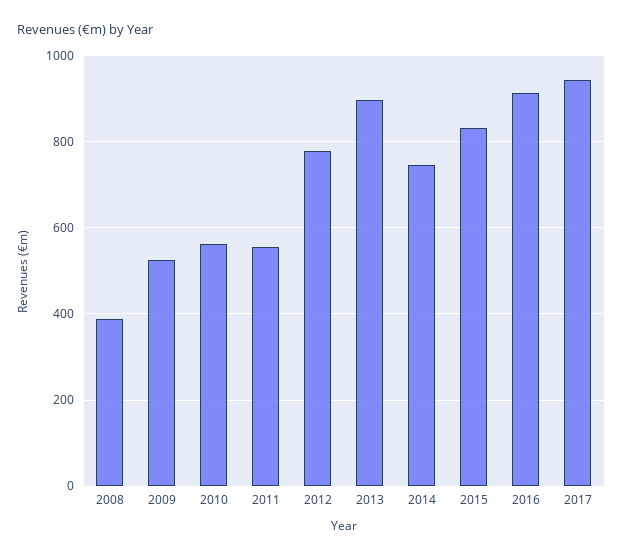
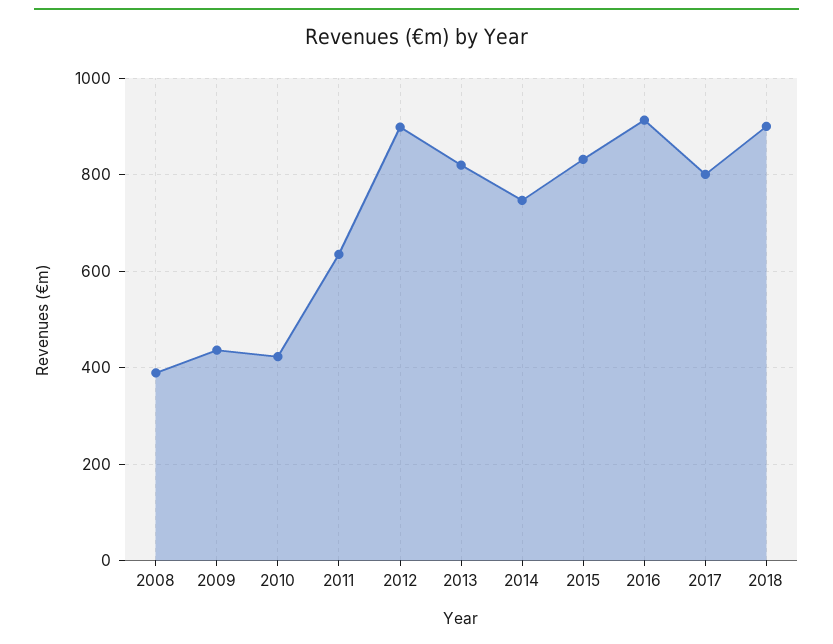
2009: 520 -> 440
2010: 560 -> 420
2011: 560 -> 640
2012: 780 -> 900
2013: 900 -> 820
2017: 940 -> 800
2018: none -> 900

